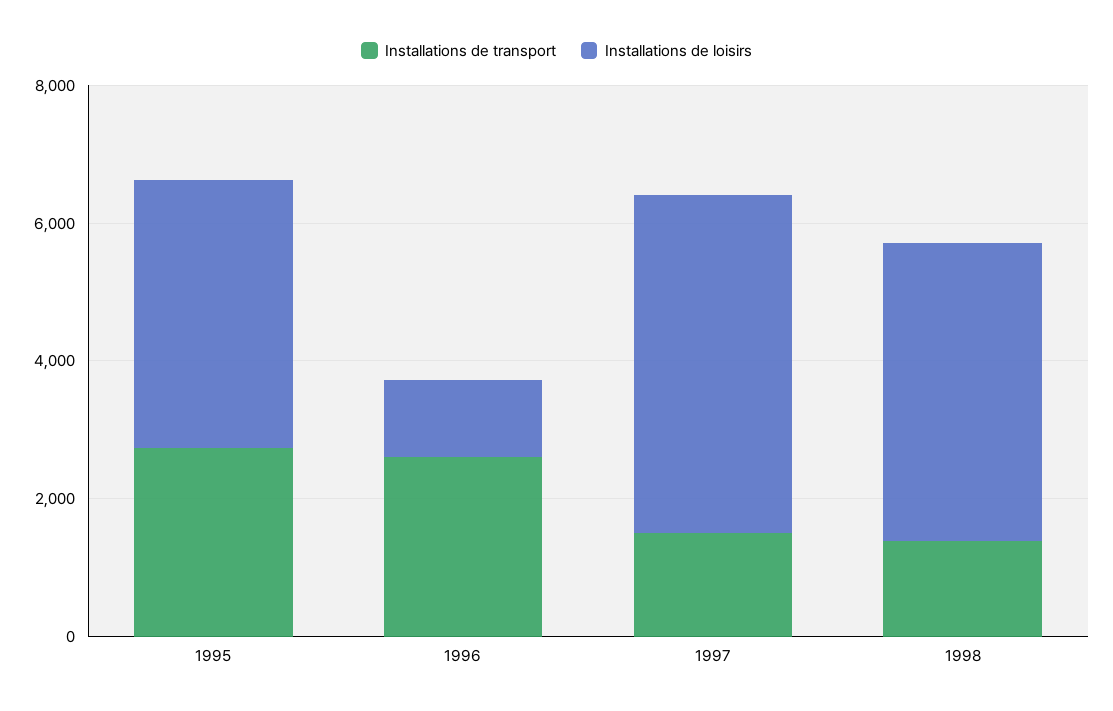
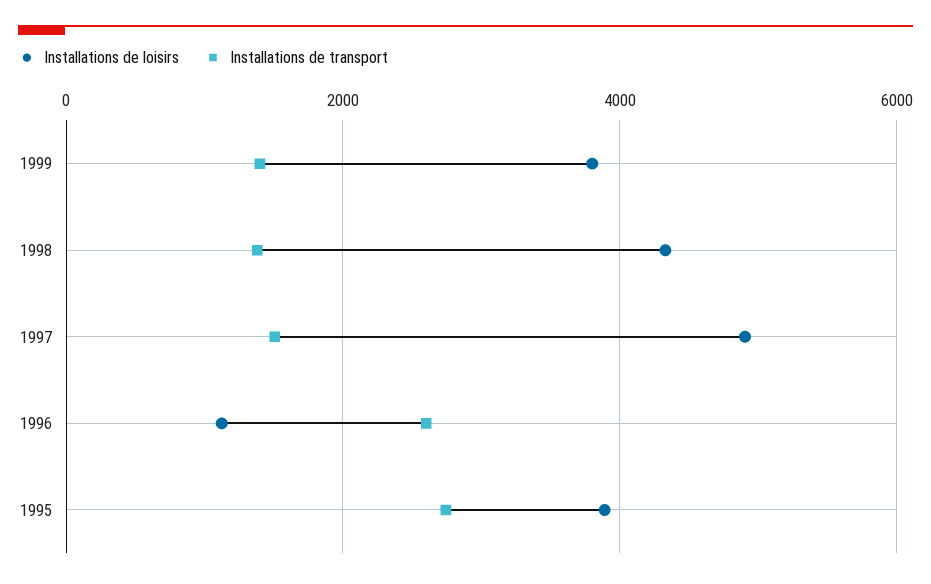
Installations de loisirs, 1999: none -> 3800
Installations de transport, 1999: none -> 1400

